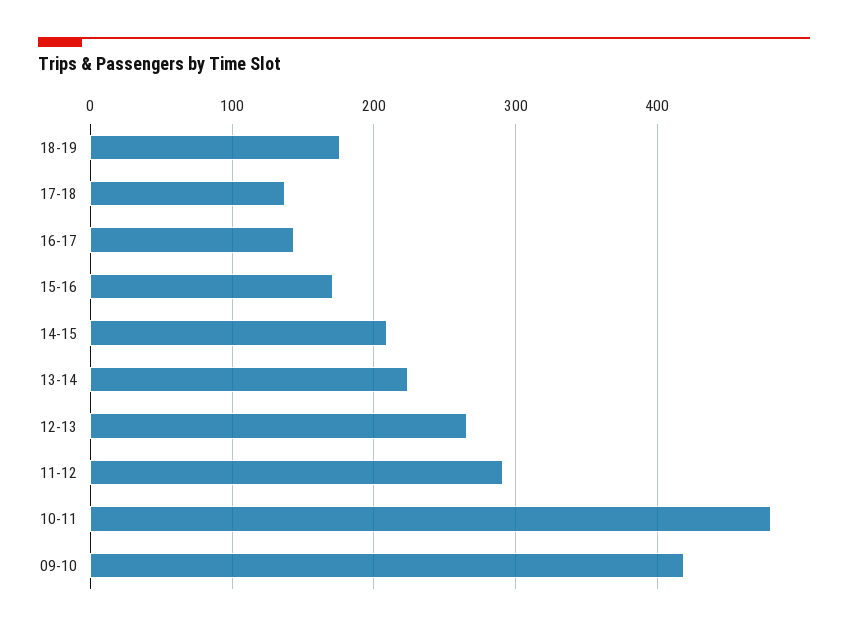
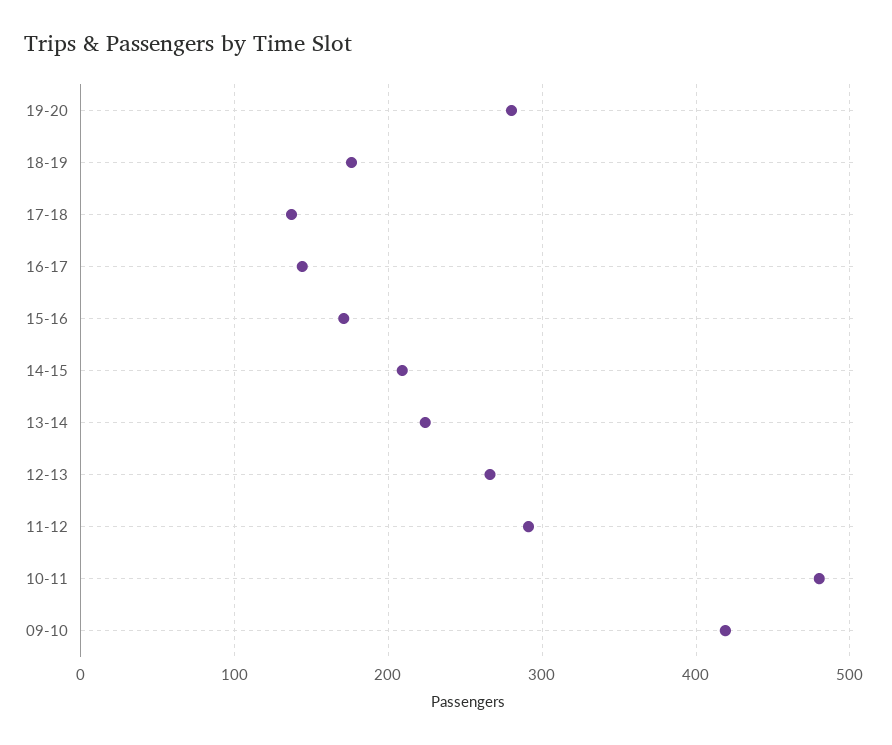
19-20: none -> 280

